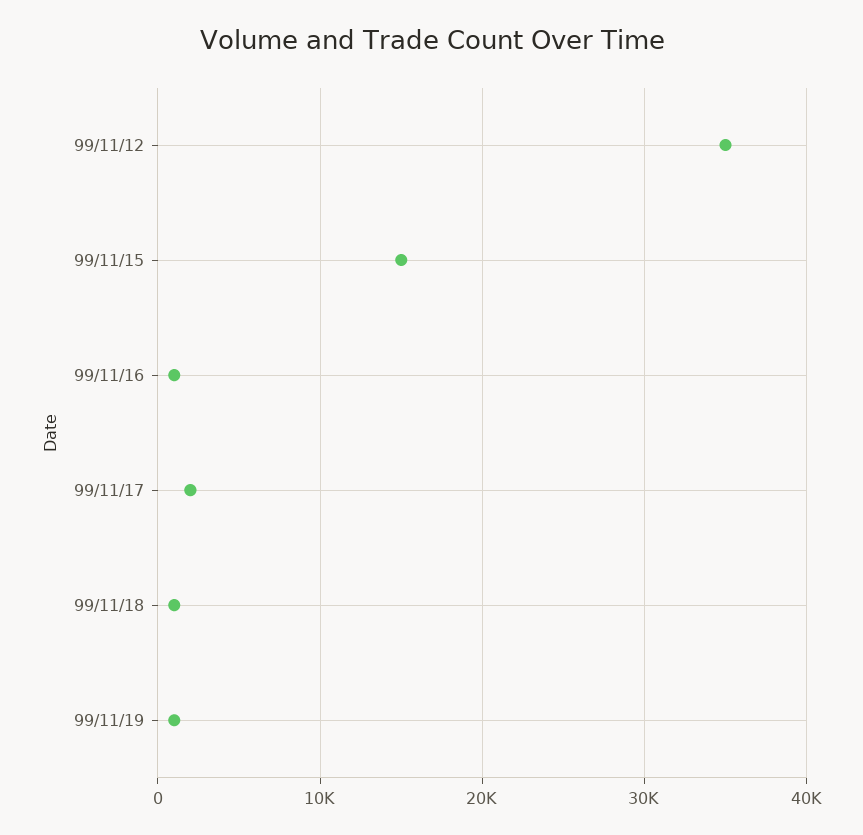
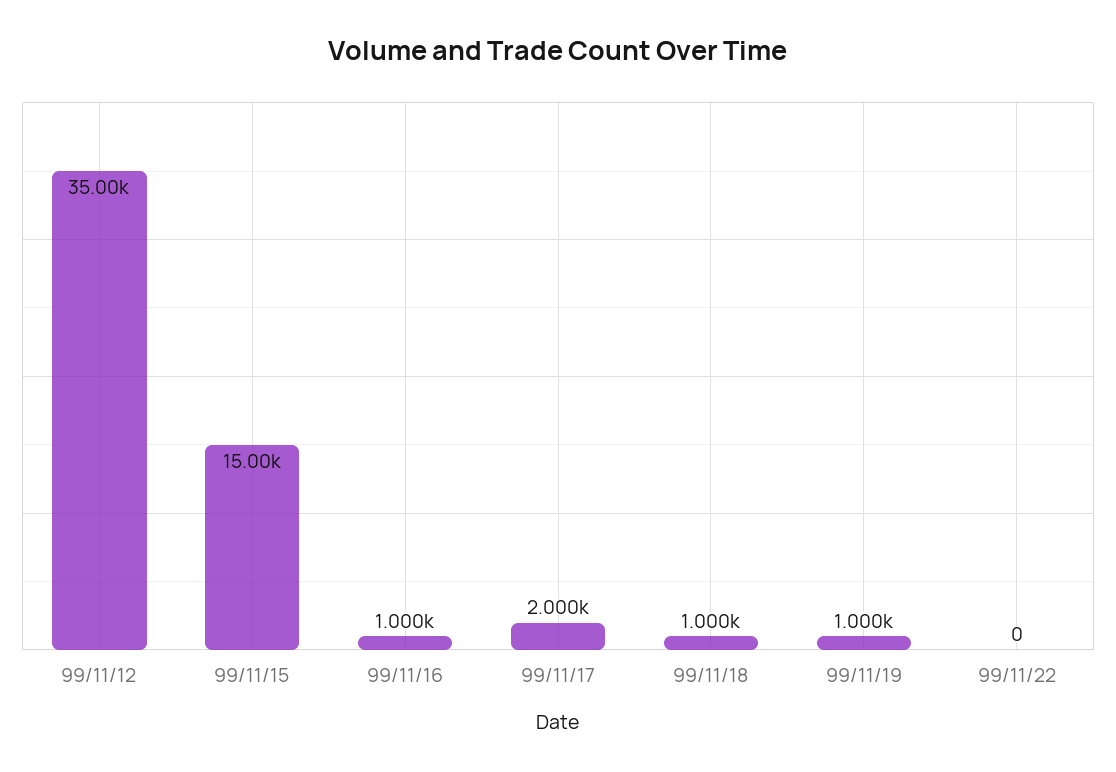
99/11/22: none -> 0

